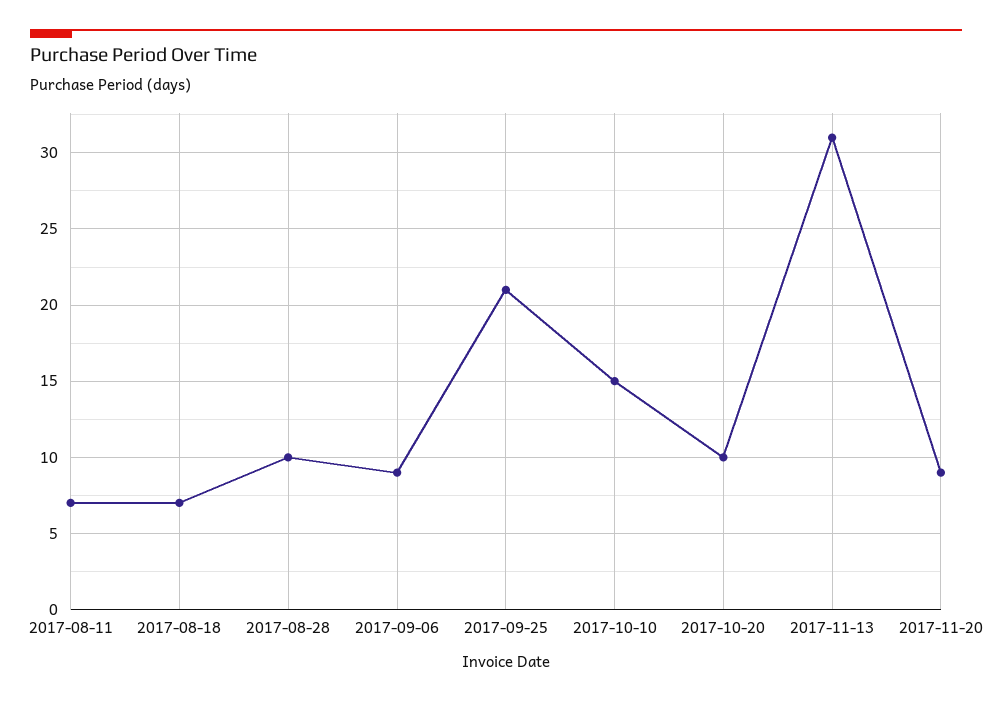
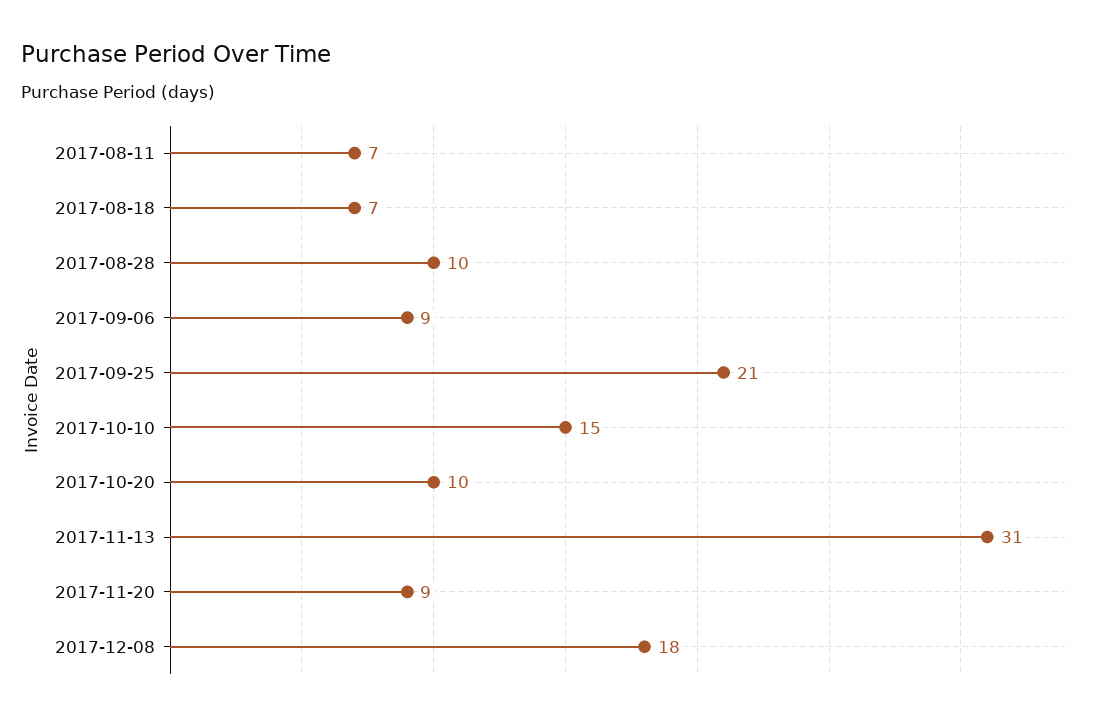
2017-12-08: none -> 18

